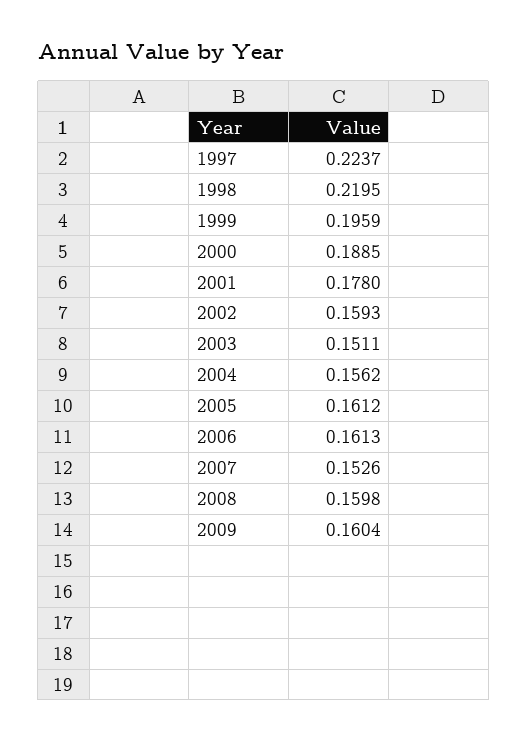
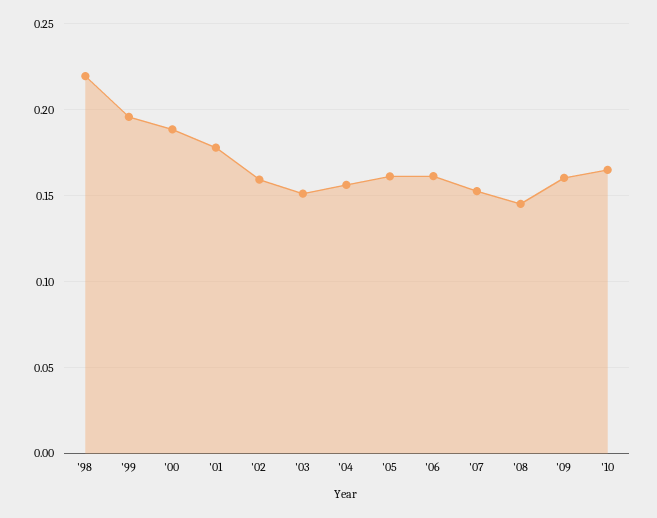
1997: 0.2237 -> none
2008: 0.1598 -> 0.145
'10: none -> 0.165

